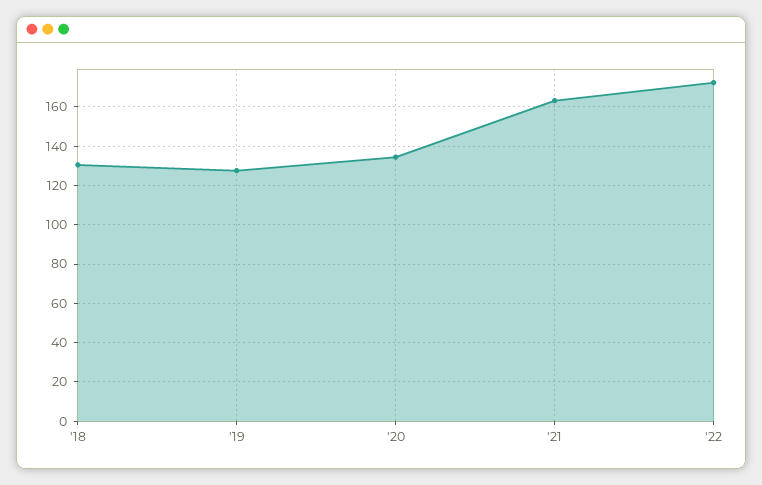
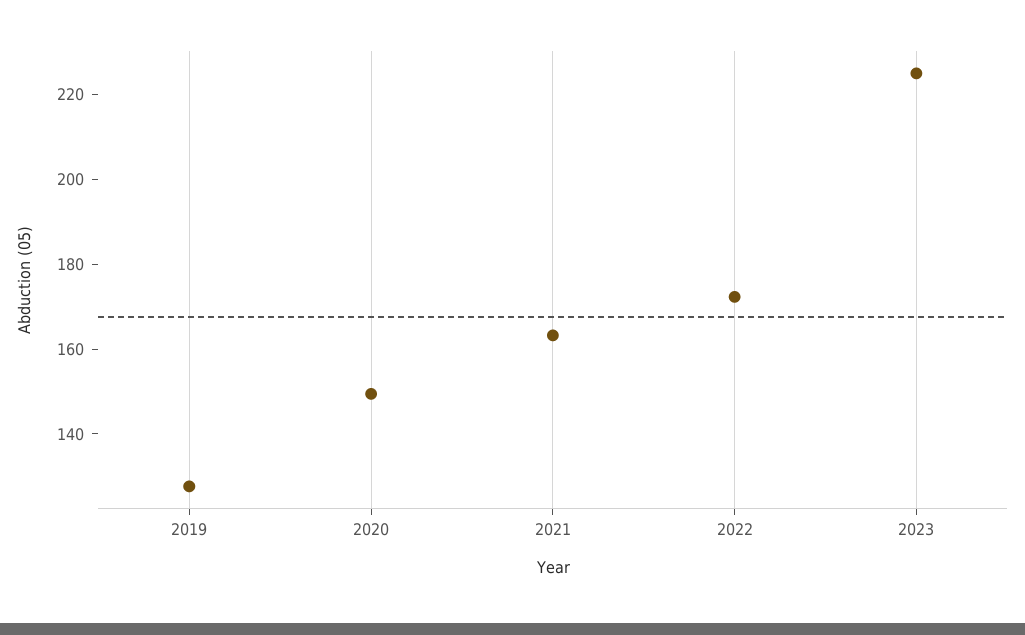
'18: 130 -> none
'20: 135 -> 150
2023: none -> 225

